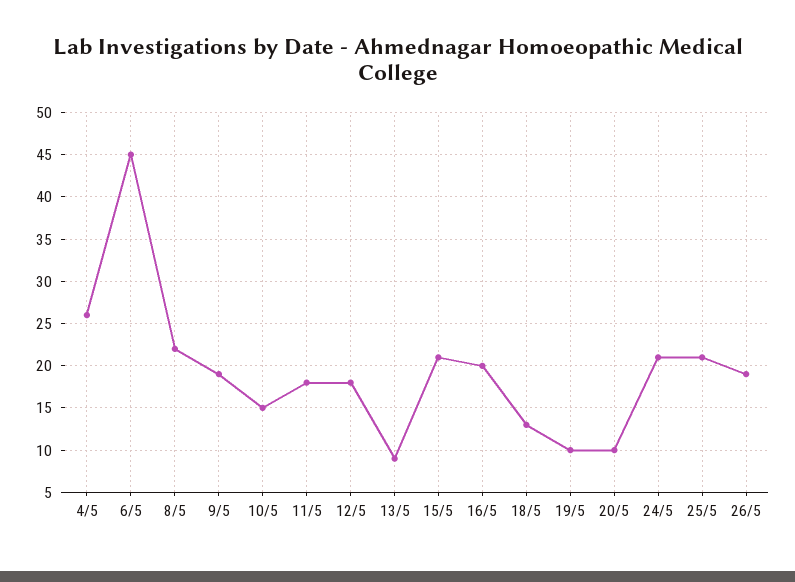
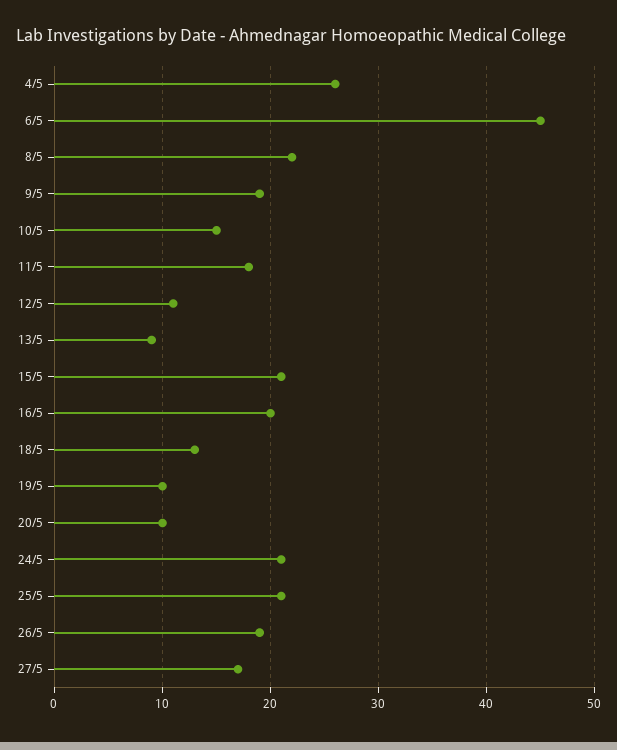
12/5: 18 -> 11
27/5: none -> 17

